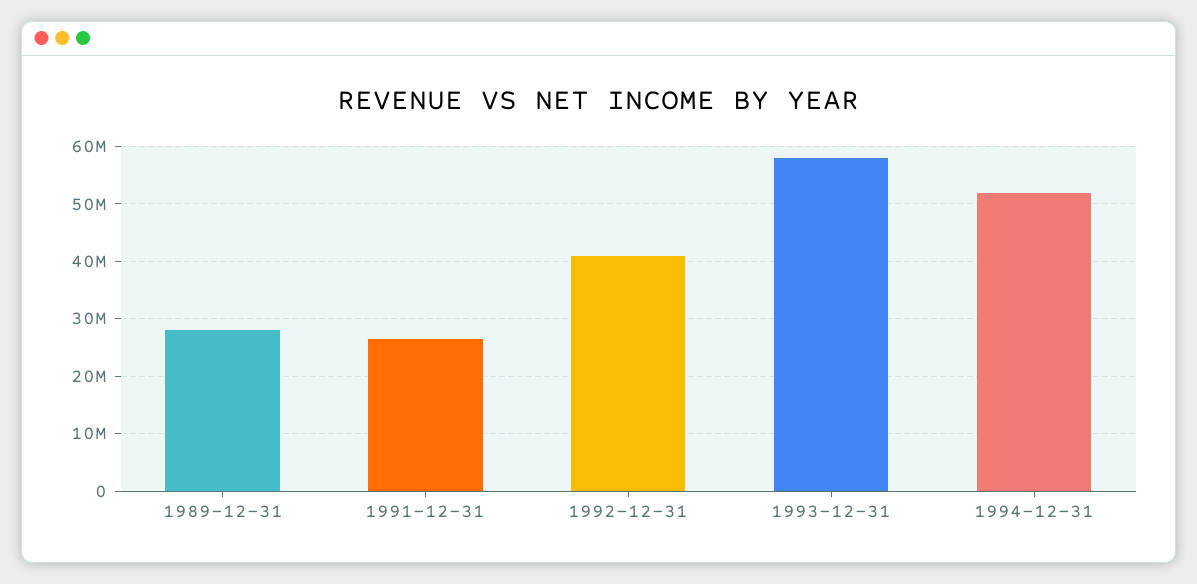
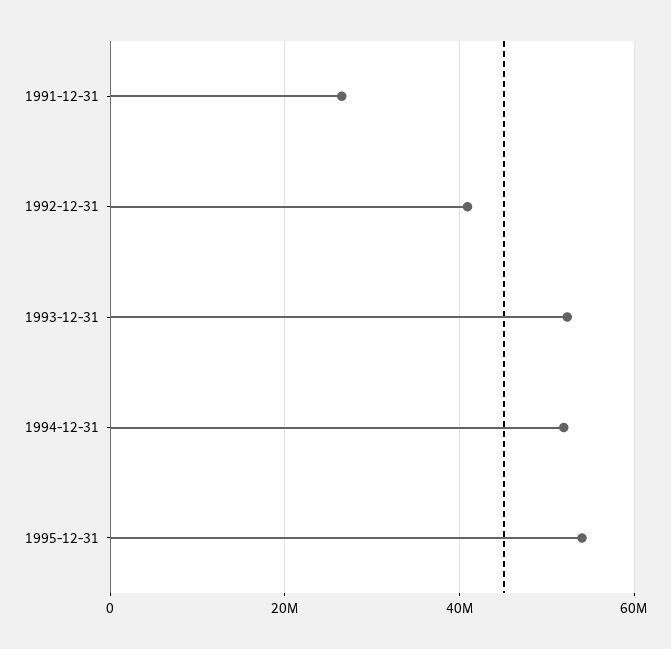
1989-12-31: 28000000 -> none
1993-12-31: 58000000 -> 52000000
1995-12-31: none -> 54000000

